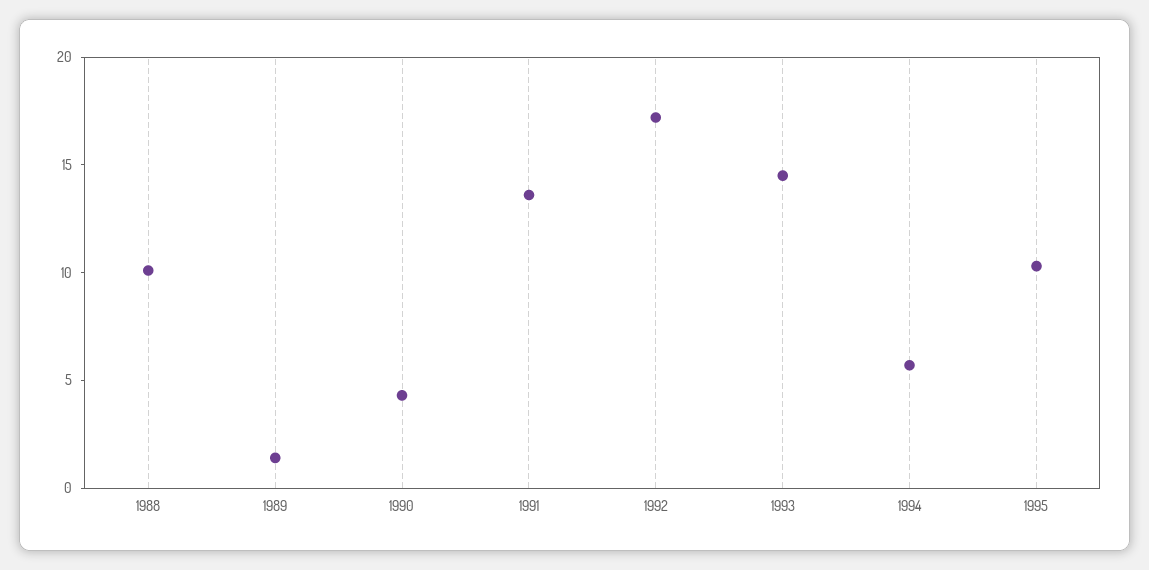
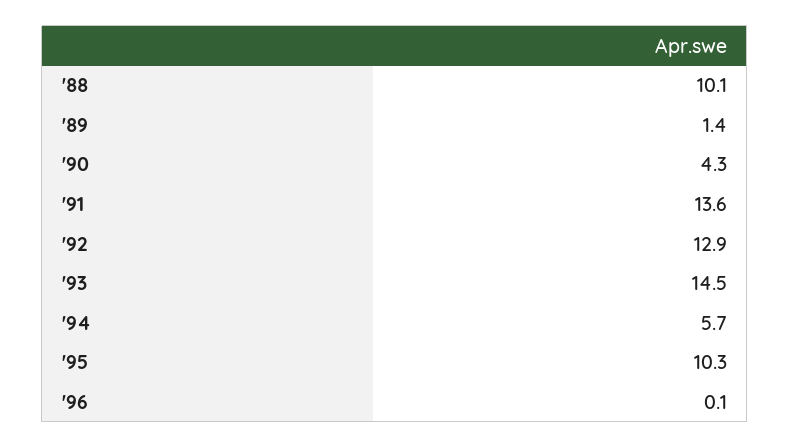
1992: 17 -> 12.9
'96: none -> 0.1

